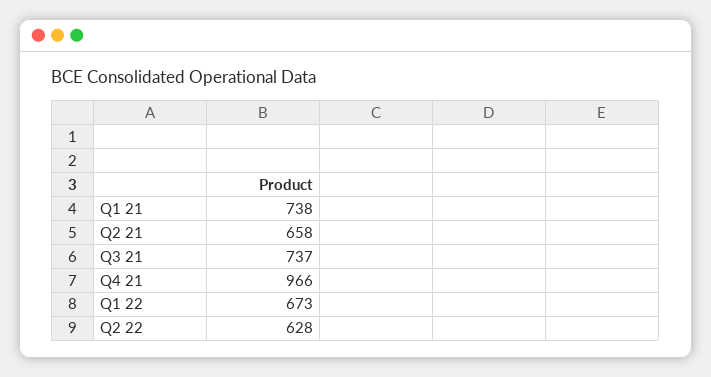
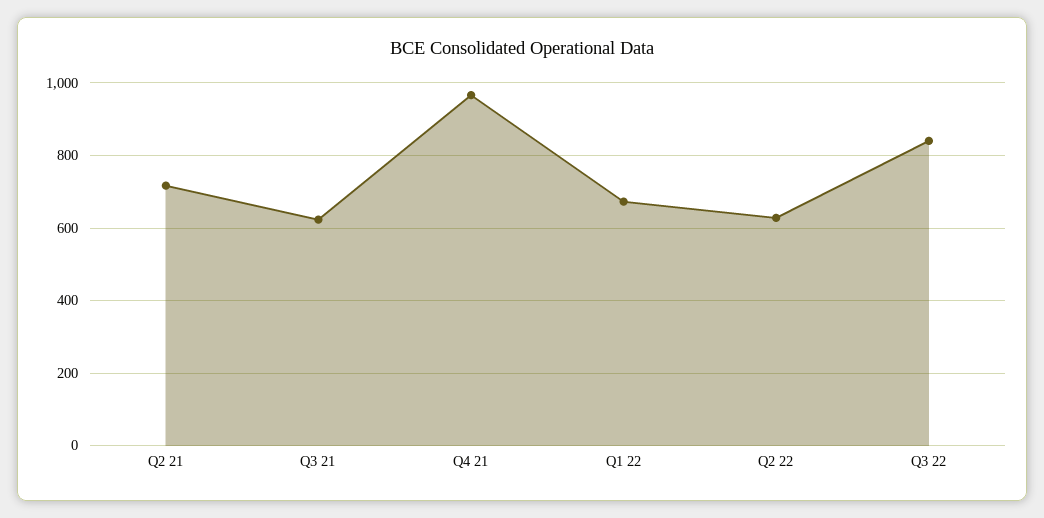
Q1 21: 738 -> none
Q2 21: 658 -> 720
Q3 21: 737 -> 620
Q3 22: none -> 840

